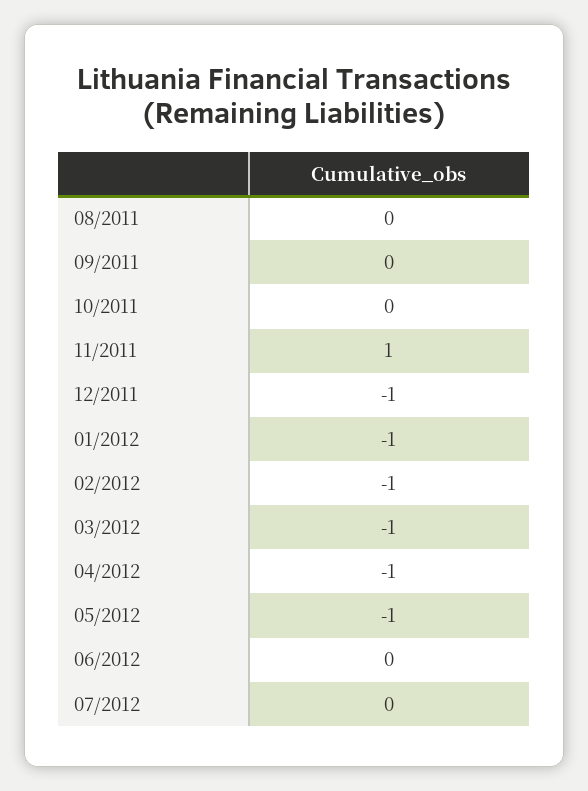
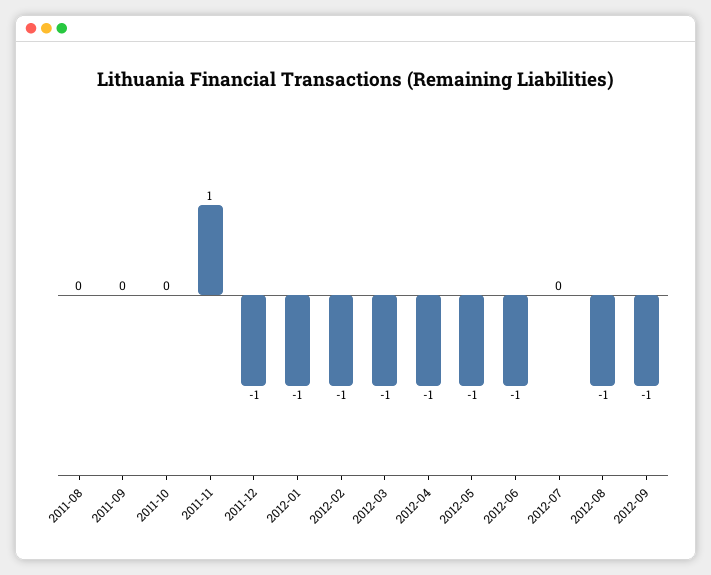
06/2012: 0 -> -1
2012-08: none -> -1
2012-09: none -> -1

